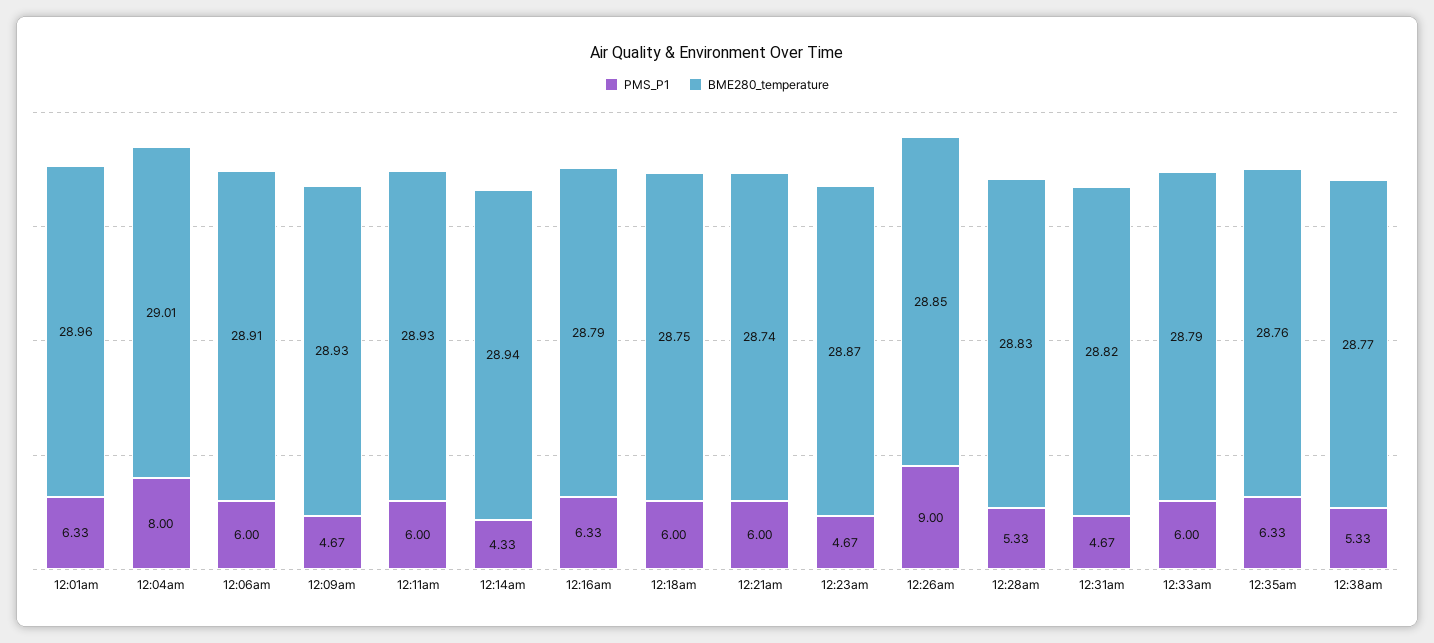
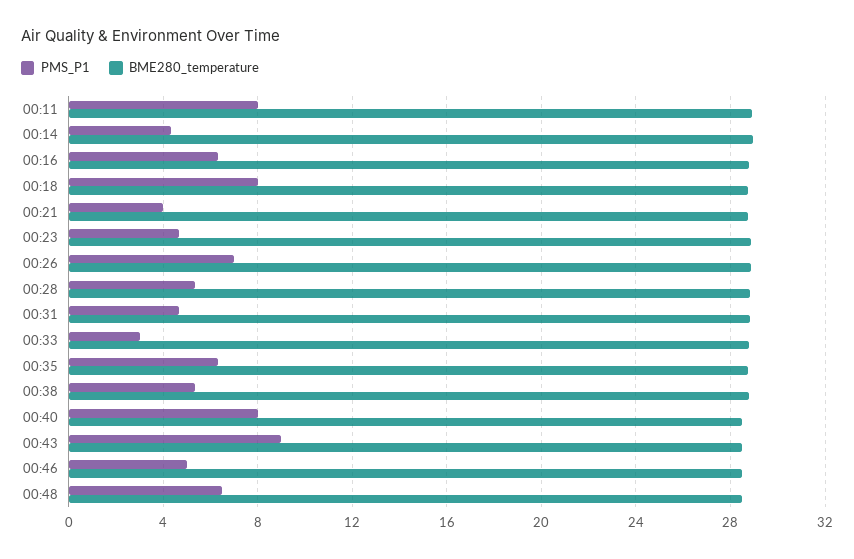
PMS_P1, 12:01am: 6.33 -> none
BME280_temperature, 12:01am: 28.96 -> none
PMS_P1, 12:04am: 8 -> none
BME280_temperature, 12:04am: 29.01 -> none
PMS_P1, 12:06am: 6 -> none
BME280_temperature, 12:06am: 28.91 -> none
PMS_P1, 12:09am: 4.67 -> none
BME280_temperature, 12:09am: 28.93 -> none
PMS_P1, 12:11am: 6 -> 8
PMS_P1, 12:18am: 6 -> 8
PMS_P1, 12:21am: 6 -> 4
PMS_P1, 12:26am: 9 -> 7
PMS_P1, 12:33am: 6 -> 3
PMS_P1, 00:40: none -> 8
BME280_temperature, 00:40: none -> 28.5
PMS_P1, 00:43: none -> 9
BME280_temperature, 00:43: none -> 28.5
PMS_P1, 00:46: none -> 5
BME280_temperature, 00:46: none -> 28.5
PMS_P1, 00:48: none -> 6.5
BME280_temperature, 00:48: none -> 28.5

